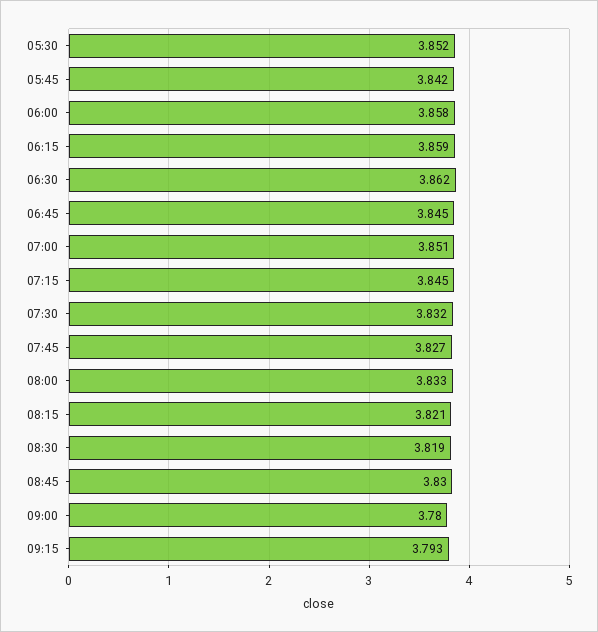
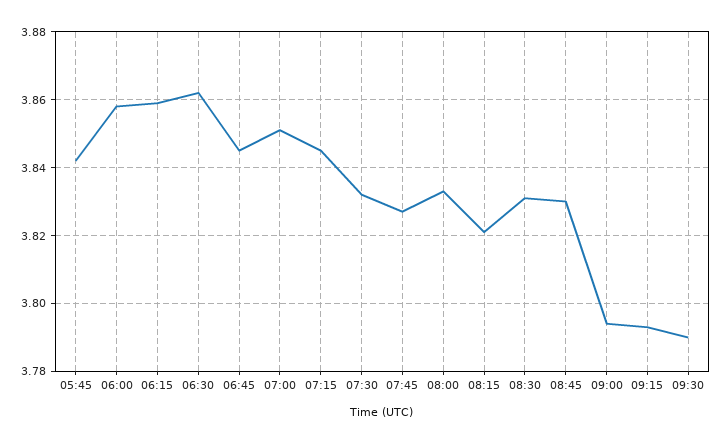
05:30: 3.852 -> none
08:30: 3.819 -> 3.83
09:00: 3.78 -> 3.795
09:30: none -> 3.79

